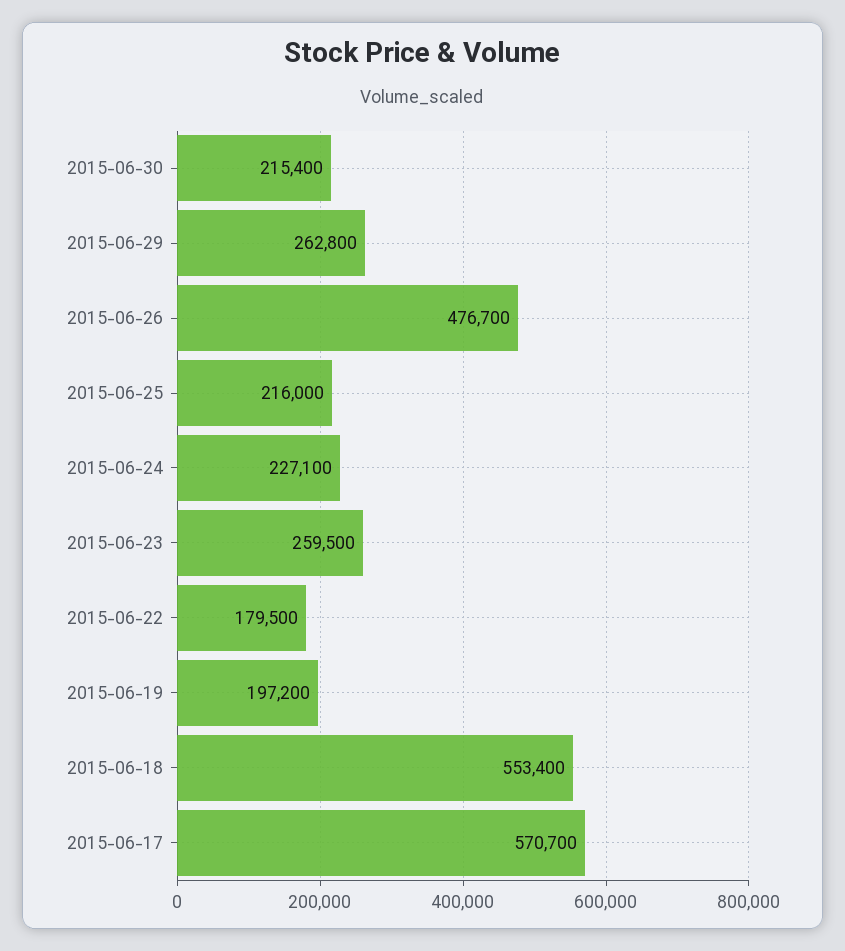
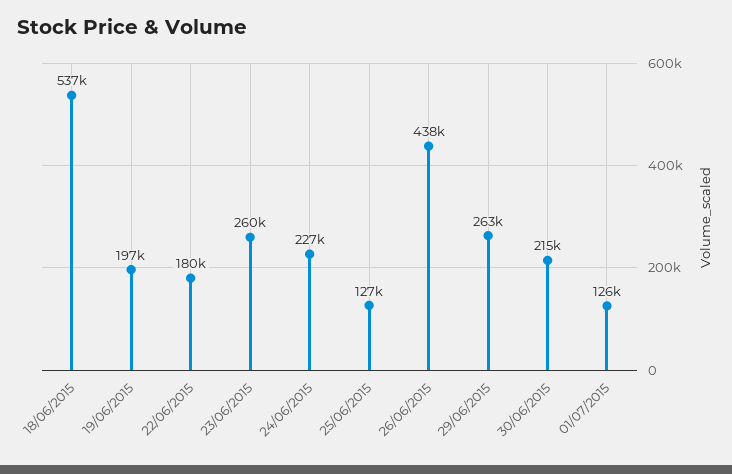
2015-06-26: 476700 -> 438000
2015-06-25: 216000 -> 127000
2015-06-18: 553400 -> 537000
2015-06-17: 570700 -> none
01/07/2015: none -> 126000

